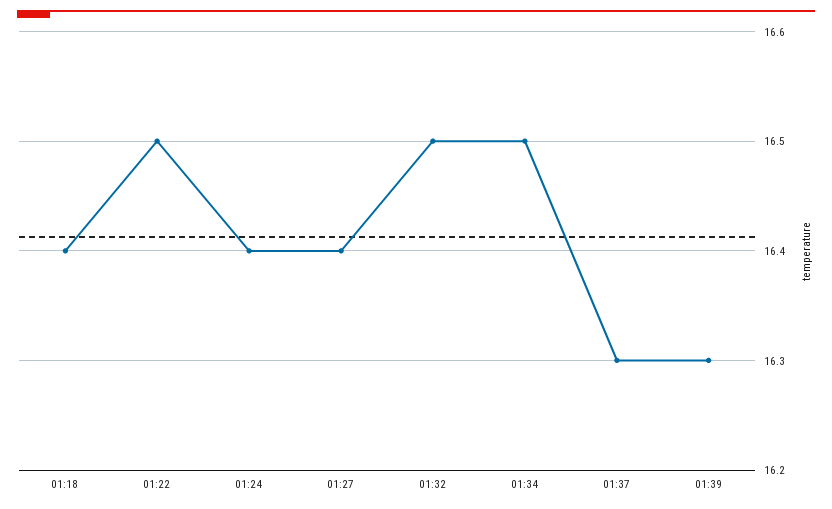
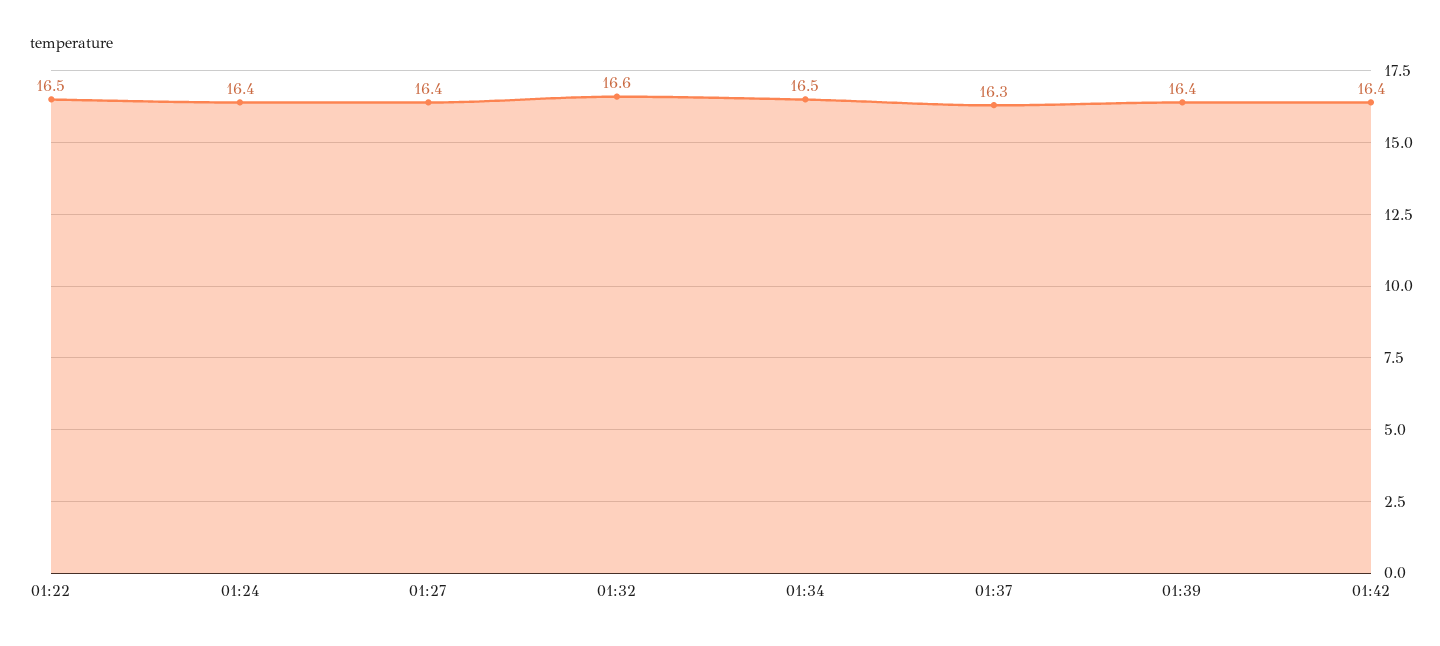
01:18: 16.4 -> none
01:32: 16.5 -> 16.6
01:39: 16.3 -> 16.4
01:42: none -> 16.4

